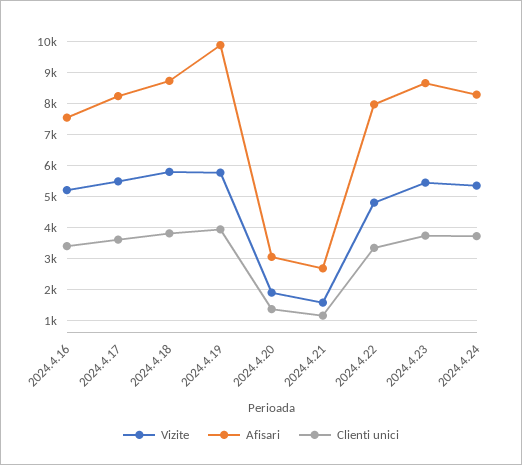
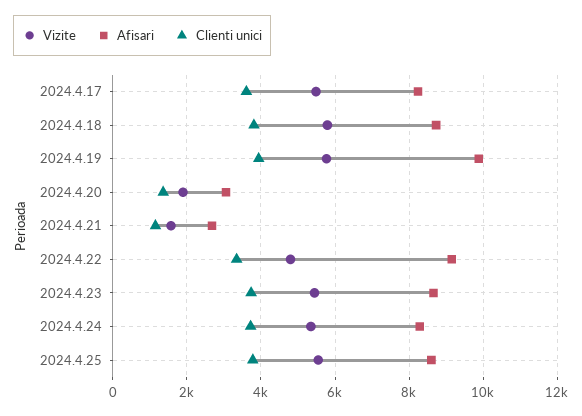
Vizite, 2024.4.16: 5200 -> none
Afisari, 2024.4.16: 7600 -> none
Clienti unici, 2024.4.16: 3400 -> none
Afisari, 2024.4.22: 8000 -> 9200
Vizite, 2024.4.25: none -> 5600
Afisari, 2024.4.25: none -> 8600
Clienti unici, 2024.4.25: none -> 3800

